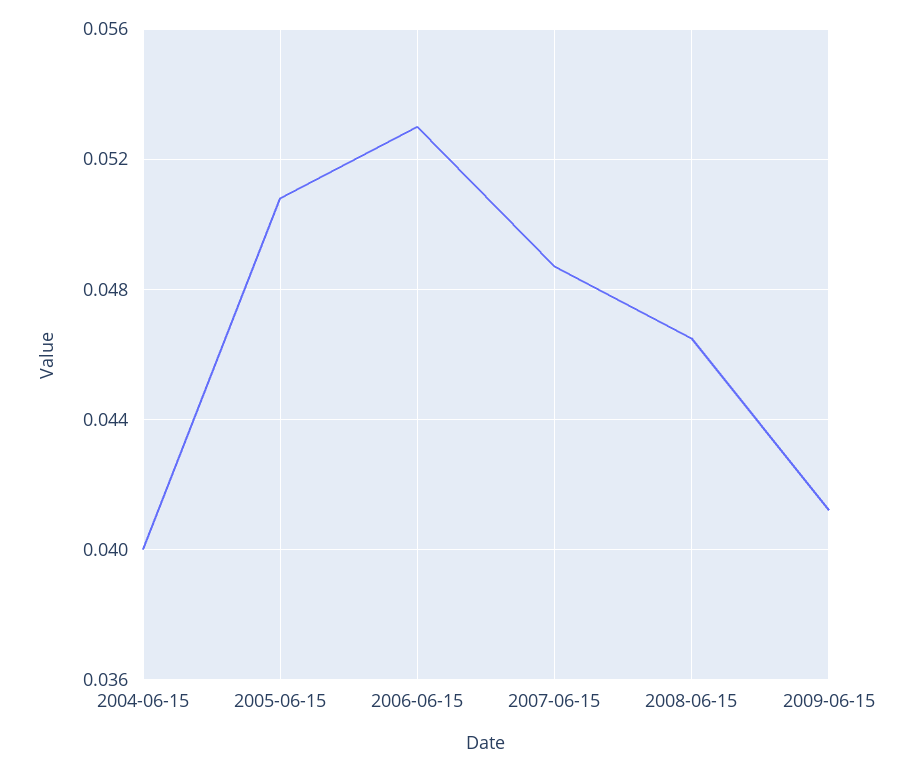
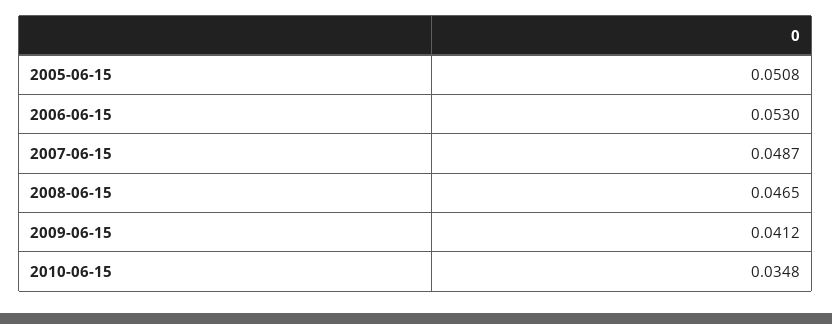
2004-06-15: 0.04 -> none
2010-06-15: none -> 0.0348

